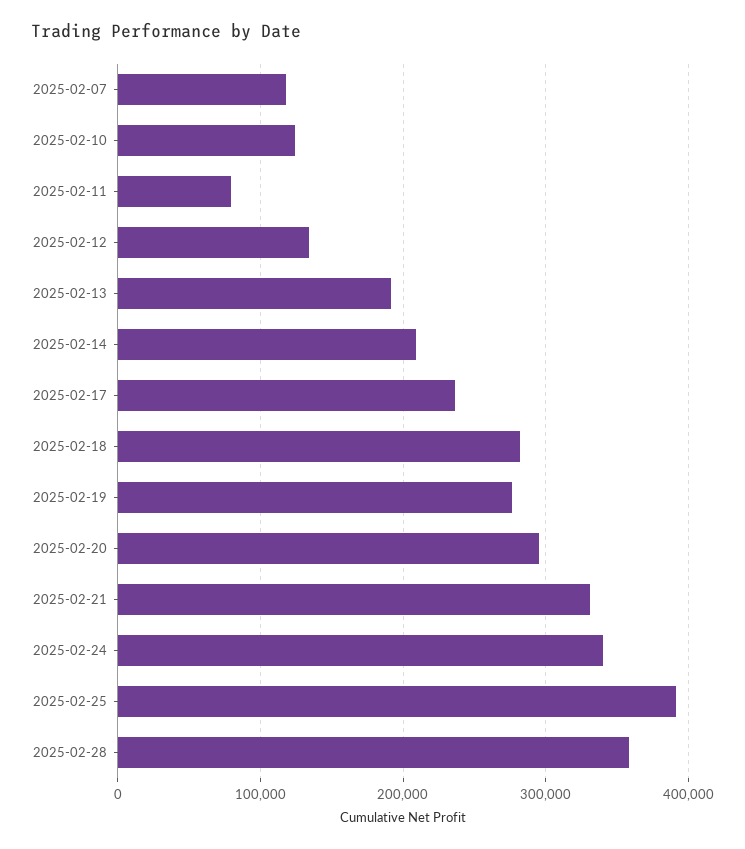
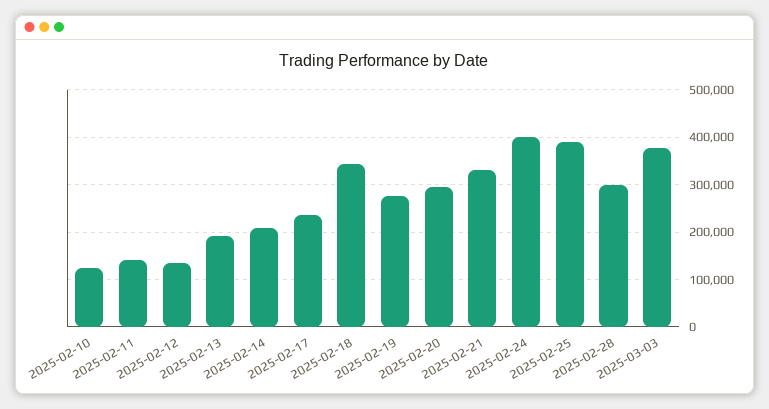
2025-02-07: 120000 -> none
2025-02-11: 80000 -> 140000
2025-02-18: 280000 -> 340000
2025-02-24: 340000 -> 400000
2025-02-28: 360000 -> 300000
2025-03-03: none -> 380000

